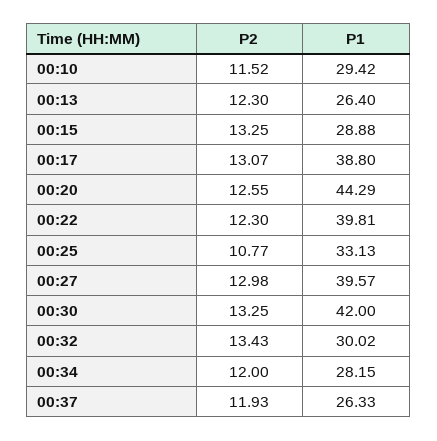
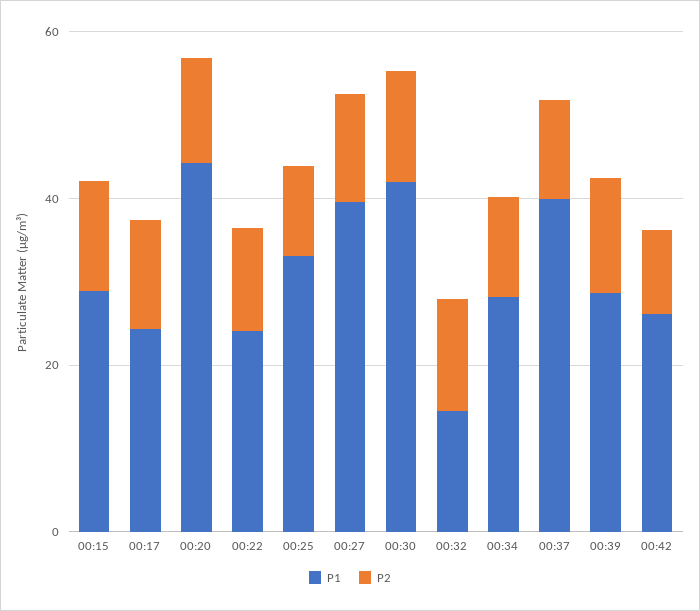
P2, 00:10: 11.52 -> none
P1, 00:10: 29.42 -> none
P2, 00:13: 12.3 -> none
P1, 00:13: 26.4 -> none
P1, 00:17: 38.8 -> 25
P1, 00:22: 39.81 -> 25
P1, 00:32: 30.02 -> 15
P1, 00:37: 26.33 -> 40
P1, 00:39: none -> 30
P2, 00:39: none -> 15
P1, 00:42: none -> 25
P2, 00:42: none -> 10

